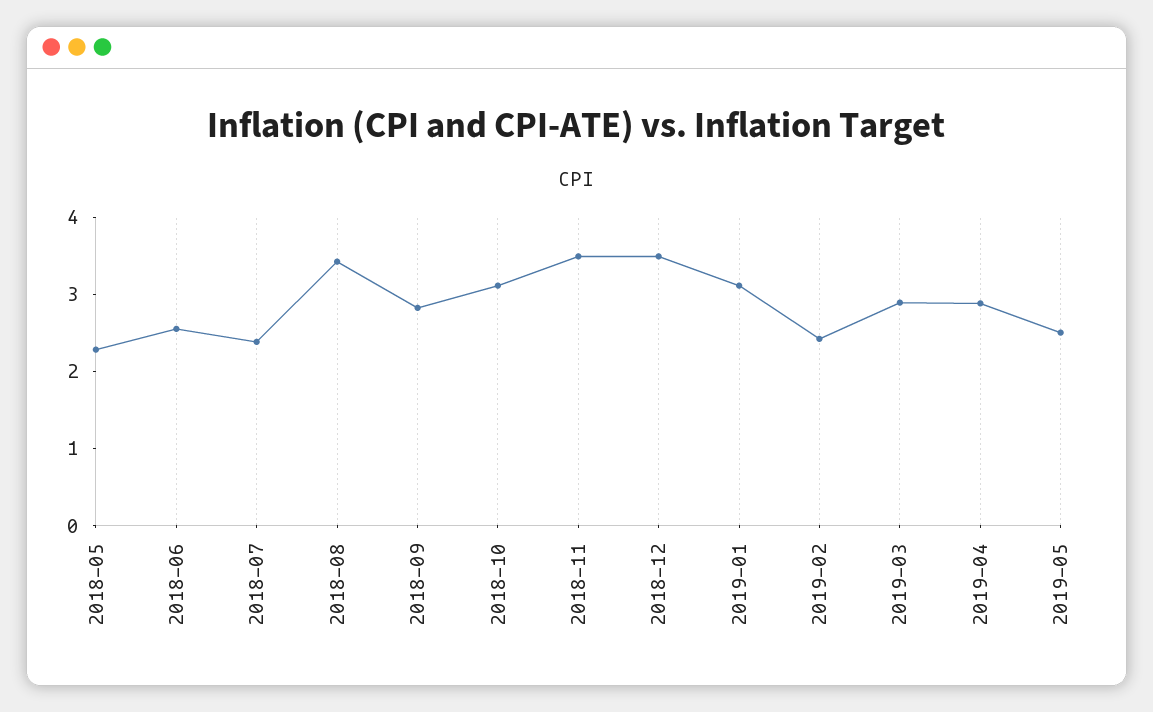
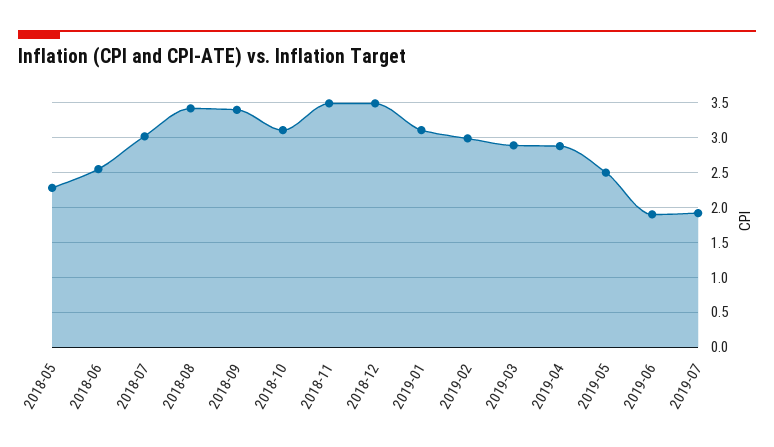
2018-07: 2.4 -> 3
2018-09: 2.8 -> 3.4
2019-02: 2.4 -> 3
2019-06: none -> 1.9
2019-07: none -> 1.9

